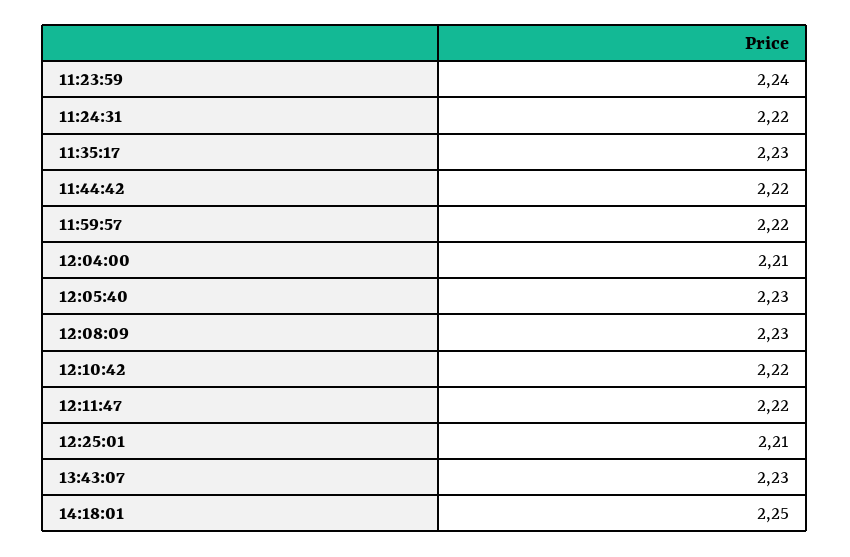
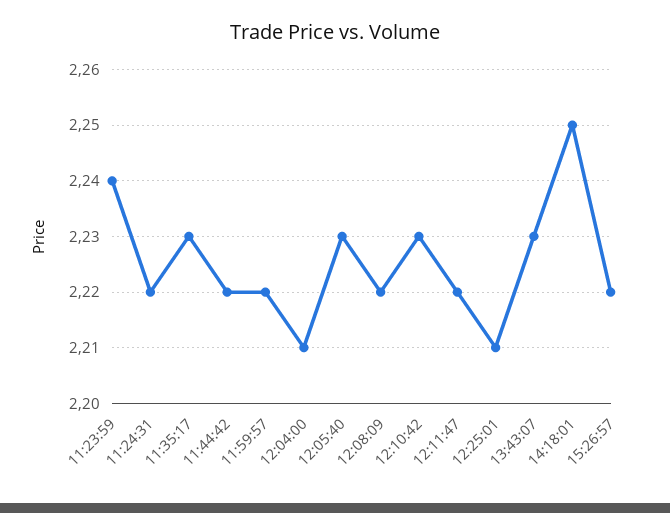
12:08:09: 2.23 -> 2.22
12:10:42: 2.22 -> 2.23
15:26:57: none -> 2.22

